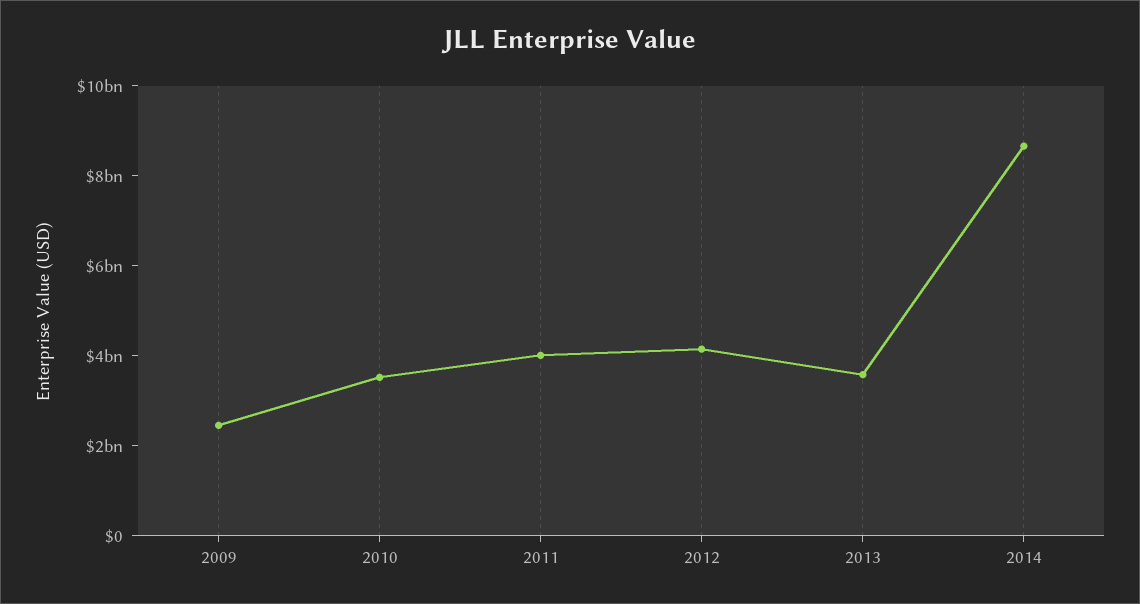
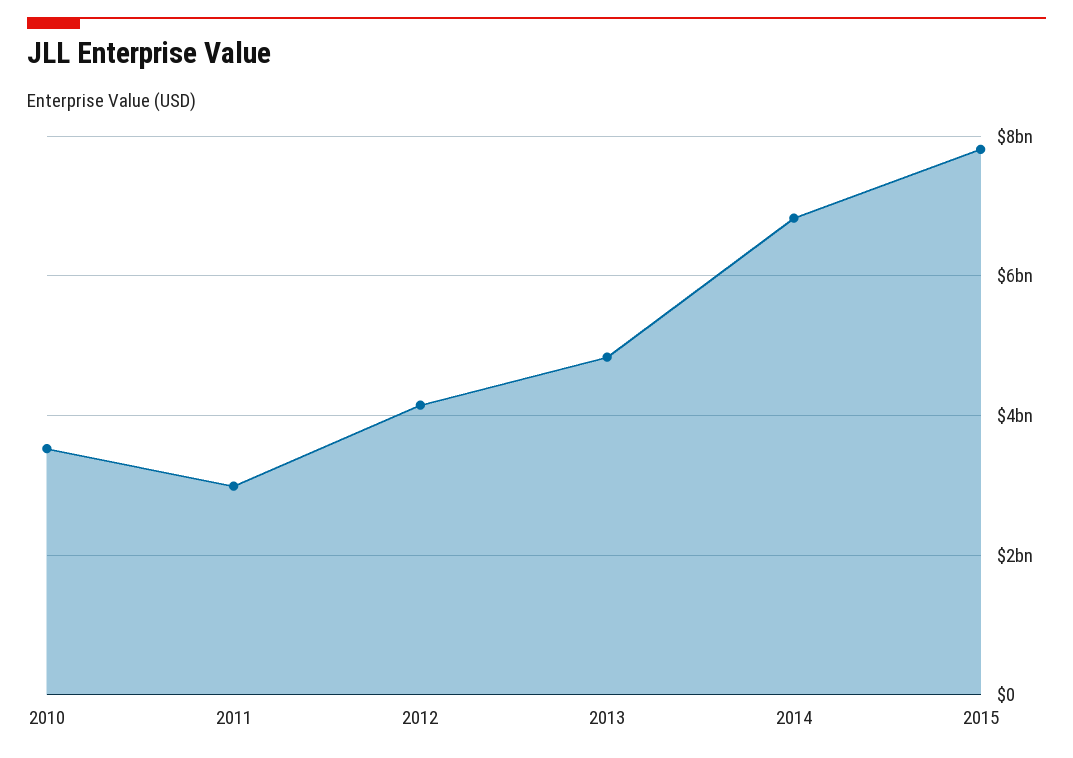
2009: 2500000000 -> none
2011: 4000000000 -> 3000000000
2013: 3500000000 -> 4800000000
2014: 8500000000 -> 6800000000
2015: none -> 7800000000

